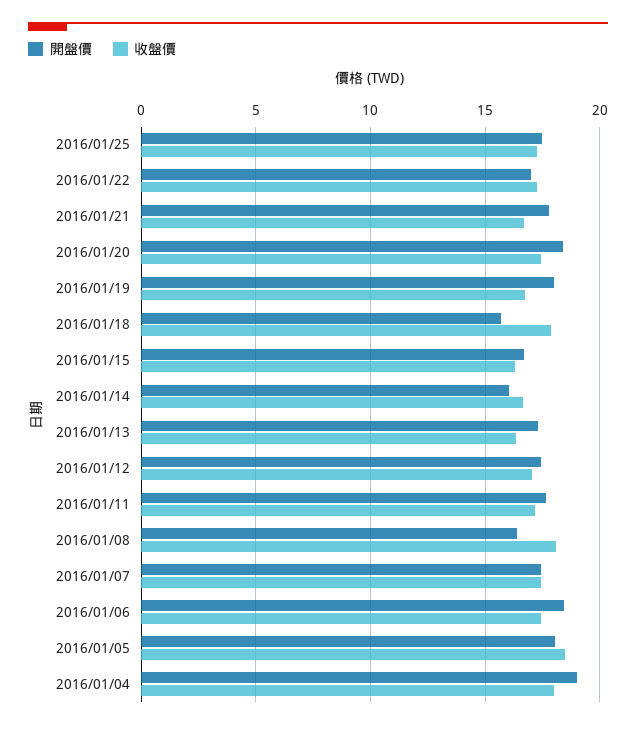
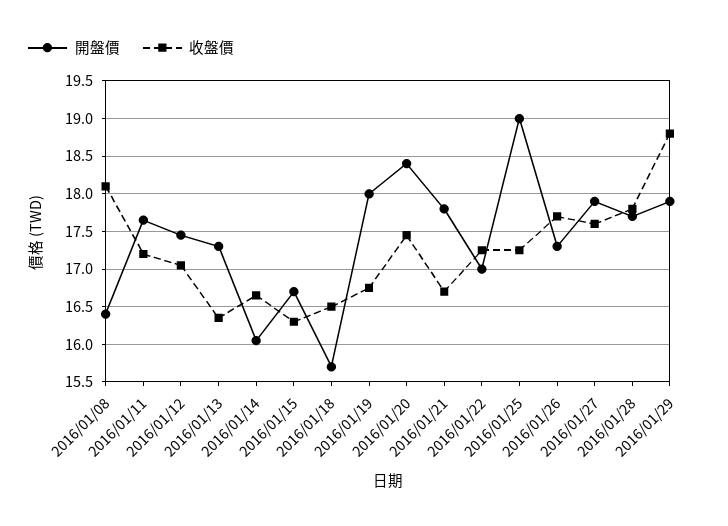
開盤價, 2016/01/25: 17.5 -> 19
收盤價, 2016/01/18: 18 -> 16.5
開盤價, 2016/01/07: 17.5 -> none
收盤價, 2016/01/07: 17.5 -> none
開盤價, 2016/01/06: 18.5 -> none
收盤價, 2016/01/06: 17.5 -> none
開盤價, 2016/01/05: 18 -> none
收盤價, 2016/01/05: 18.5 -> none
開盤價, 2016/01/04: 19 -> none
收盤價, 2016/01/04: 18 -> none
開盤價, 2016/01/26: none -> 17.3
收盤價, 2016/01/26: none -> 17.7
開盤價, 2016/01/27: none -> 17.9
收盤價, 2016/01/27: none -> 17.6
開盤價, 2016/01/28: none -> 17.7
收盤價, 2016/01/28: none -> 17.8
開盤價, 2016/01/29: none -> 17.9
收盤價, 2016/01/29: none -> 18.8

